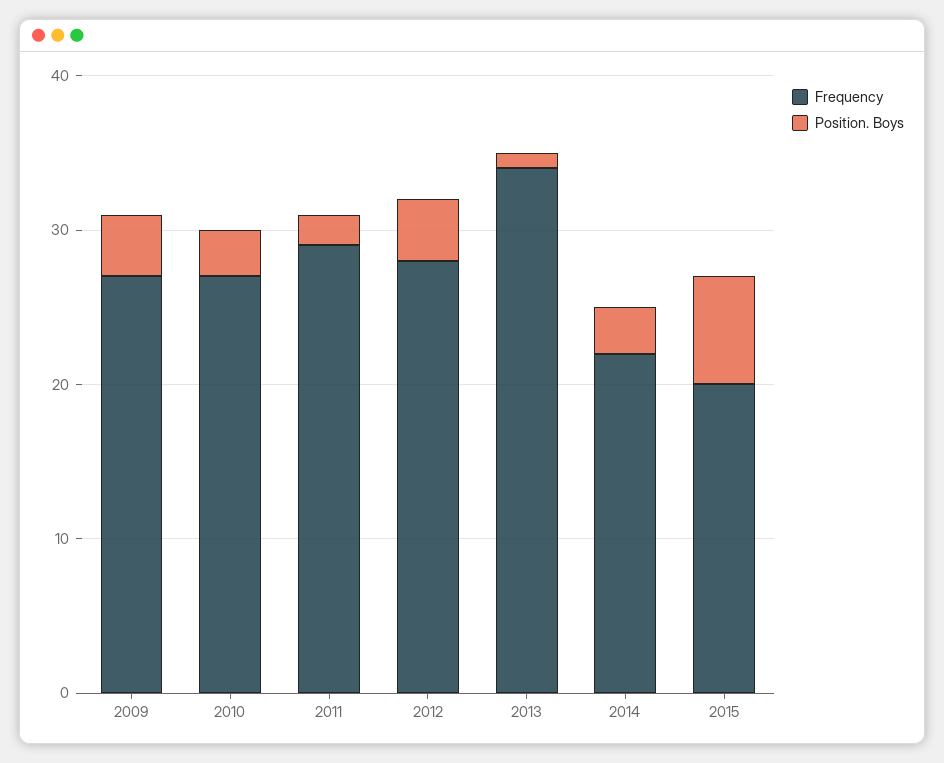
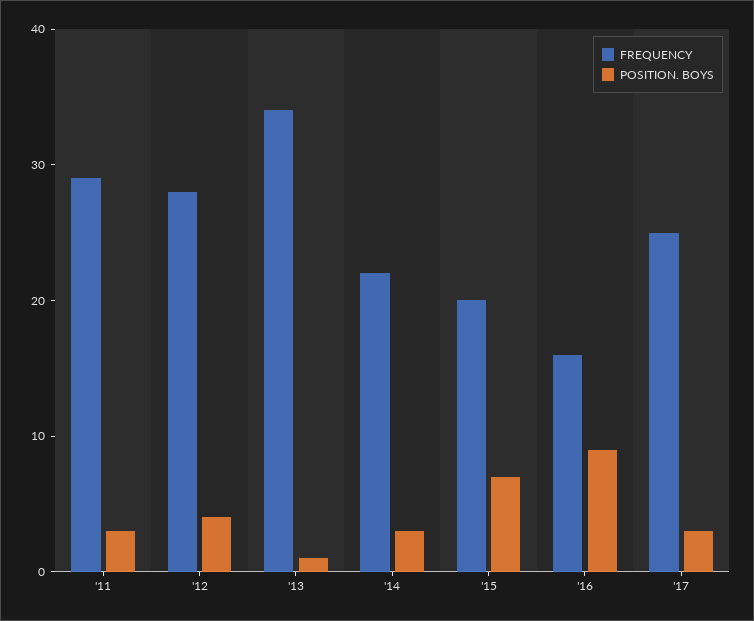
Frequency, 2009: 27 -> none
Position. Boys, 2009: 4 -> none
Frequency, 2010: 27 -> none
Position. Boys, 2010: 3 -> none
Position. Boys, 2011: 2 -> 3
Frequency, '16: none -> 16
Position. Boys, '16: none -> 9
Frequency, '17: none -> 25
Position. Boys, '17: none -> 3

